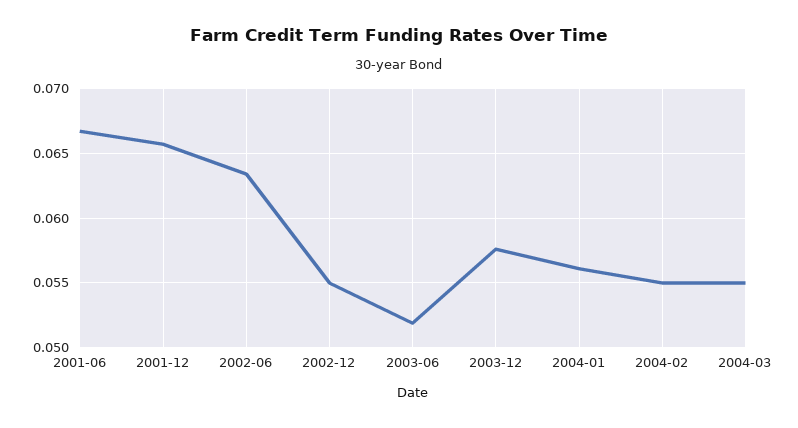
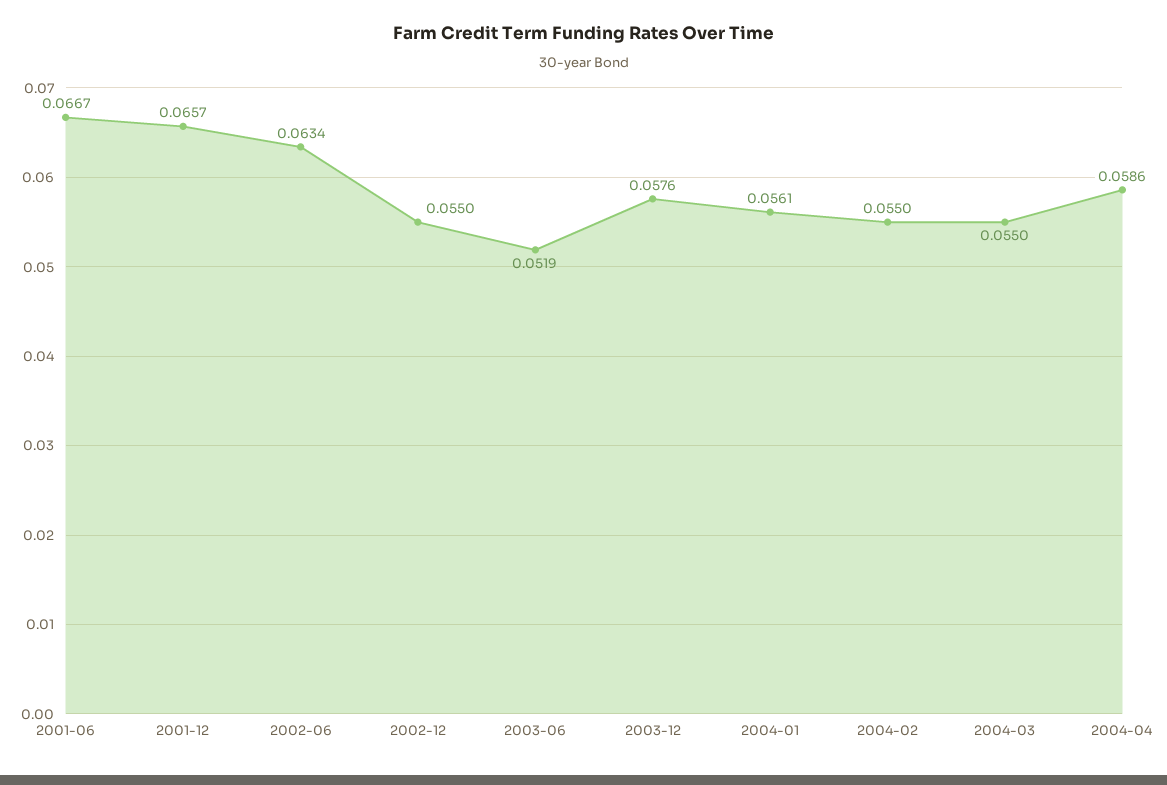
2004-04: none -> 0.0586

